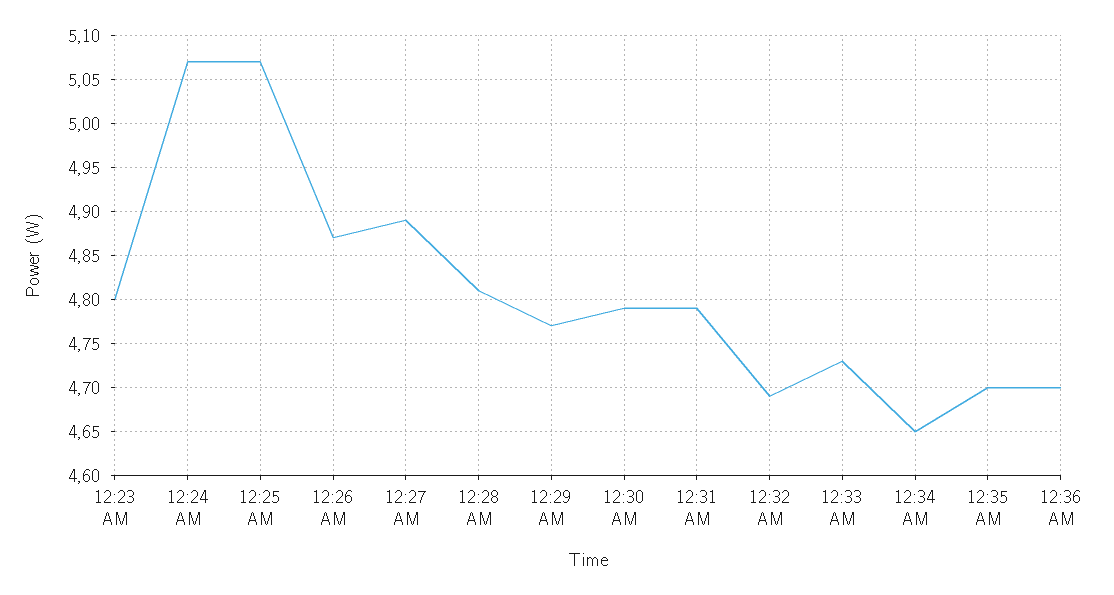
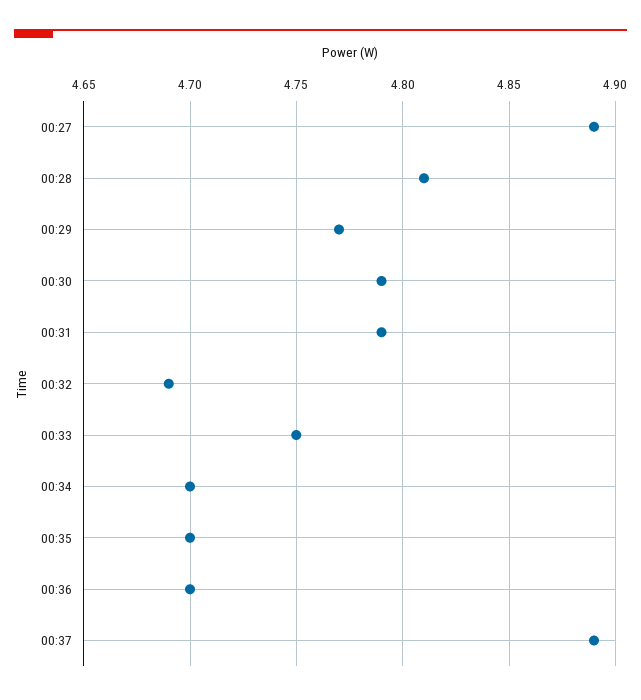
12:23 AM: 4.8 -> none
12:24 AM: 5.07 -> none
12:25 AM: 5.07 -> none
12:26 AM: 4.87 -> none
12:33 AM: 4.73 -> 4.75
12:34 AM: 4.65 -> 4.7
00:37: none -> 4.89

